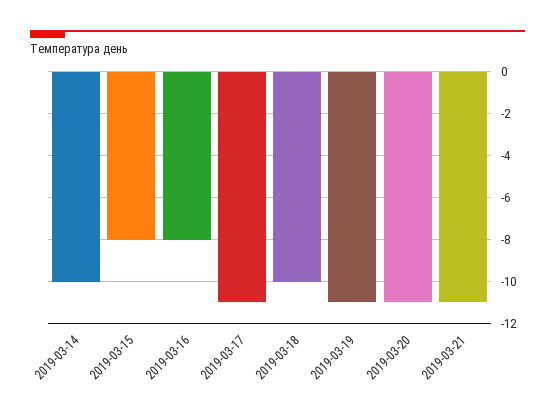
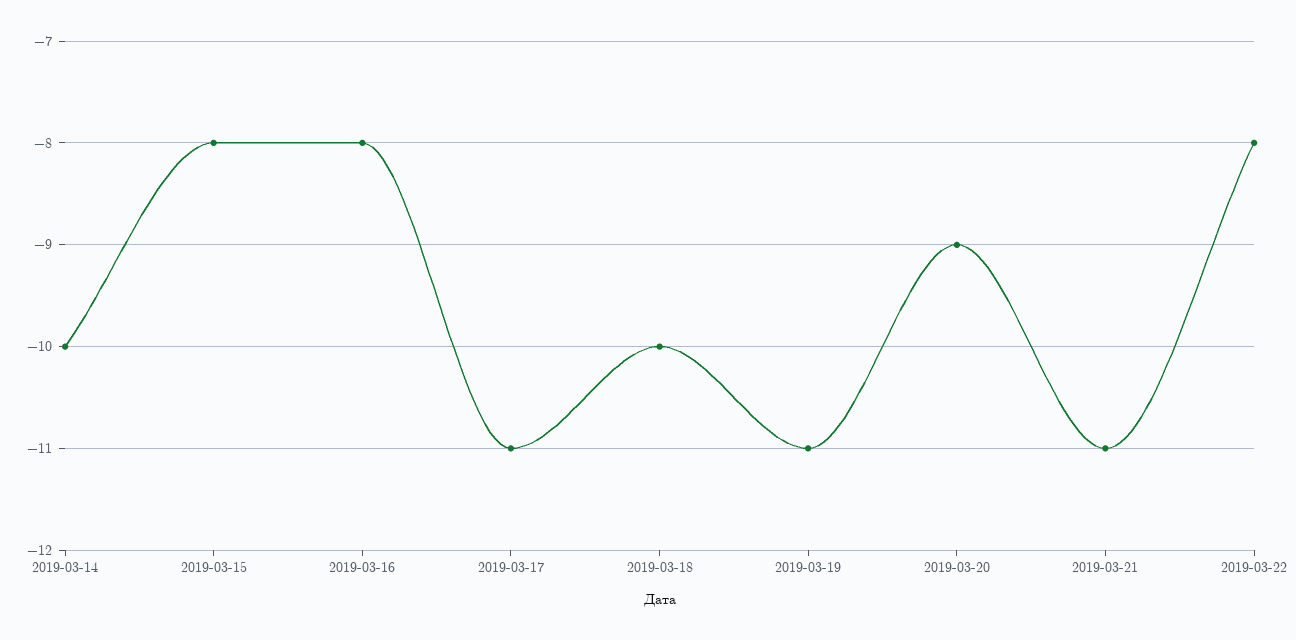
2019-03-20: -11 -> -9
2019-03-22: none -> -8

